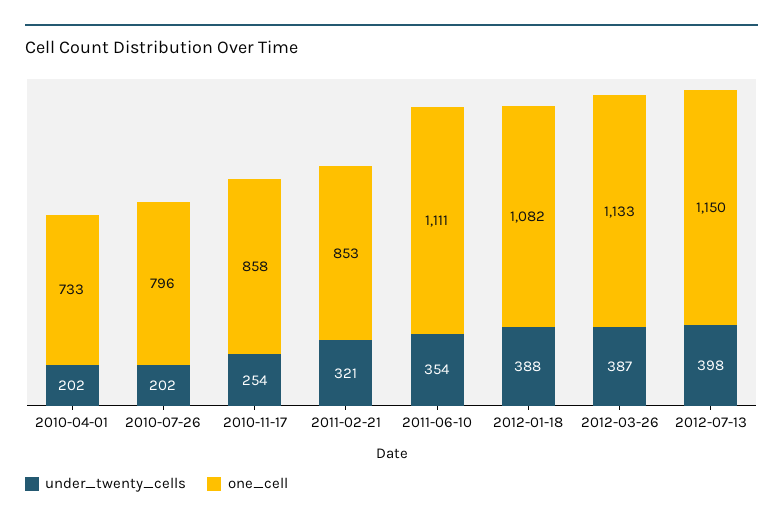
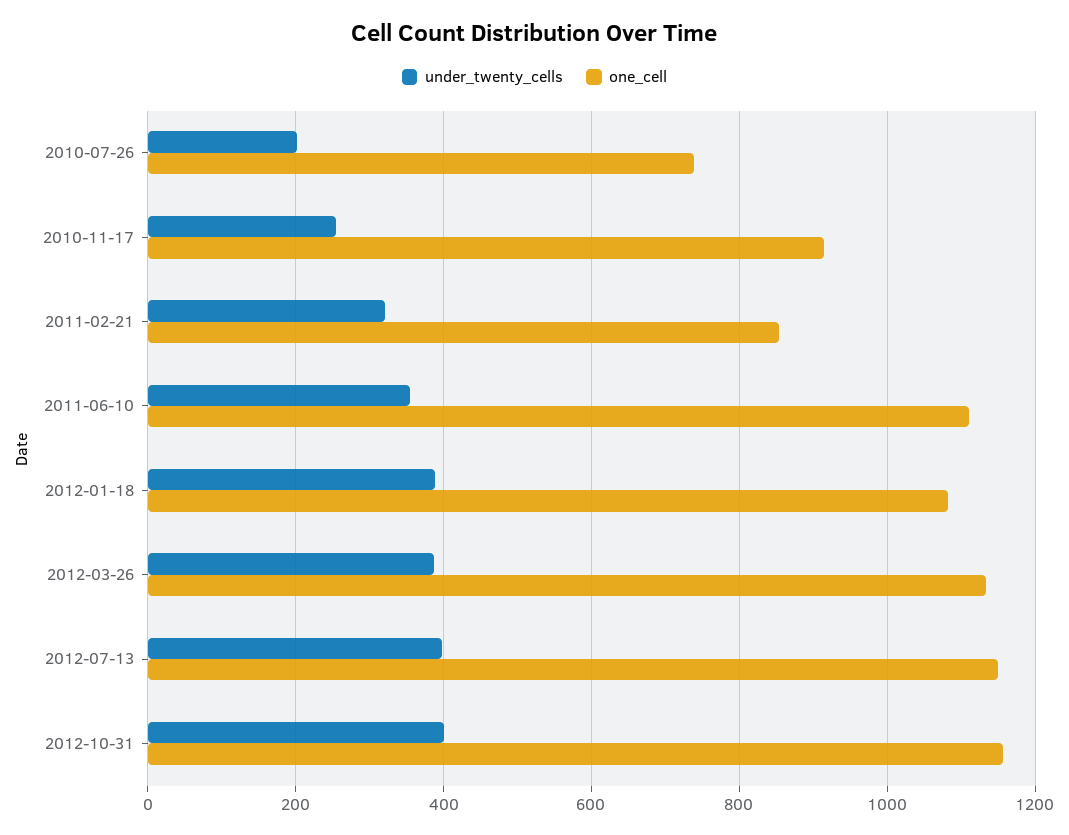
under_twenty_cells, 2010-04-01: 202 -> none
one_cell, 2010-04-01: 733 -> none
one_cell, 2010-07-26: 796 -> 740
one_cell, 2010-11-17: 858 -> 920
under_twenty_cells, 2012-10-31: none -> 400
one_cell, 2012-10-31: none -> 1160

